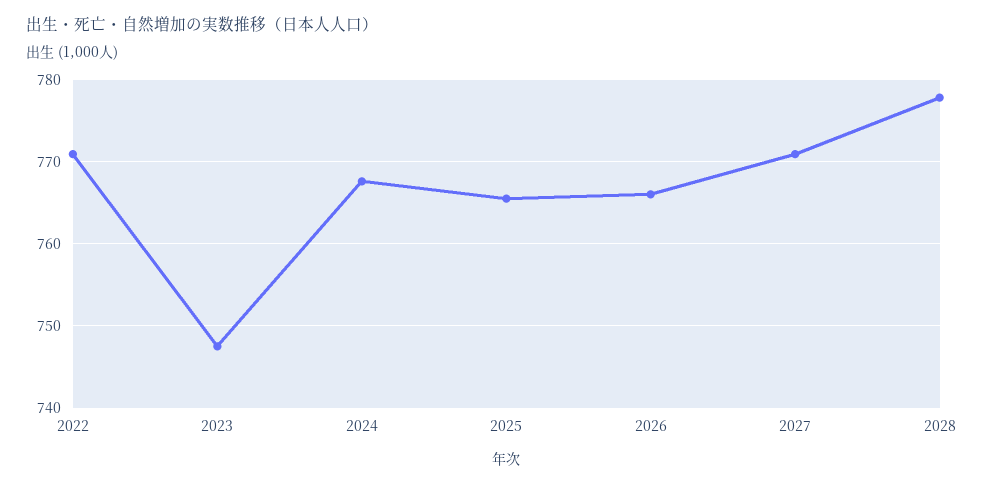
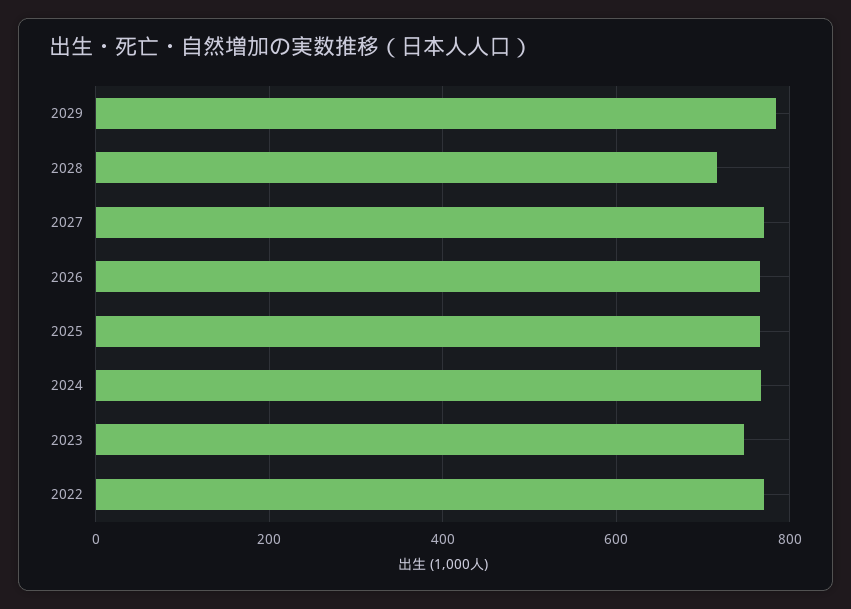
2028: 778 -> 720
2029: none -> 780

